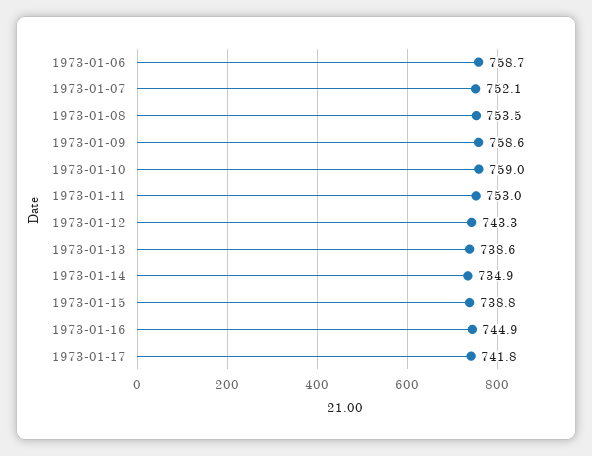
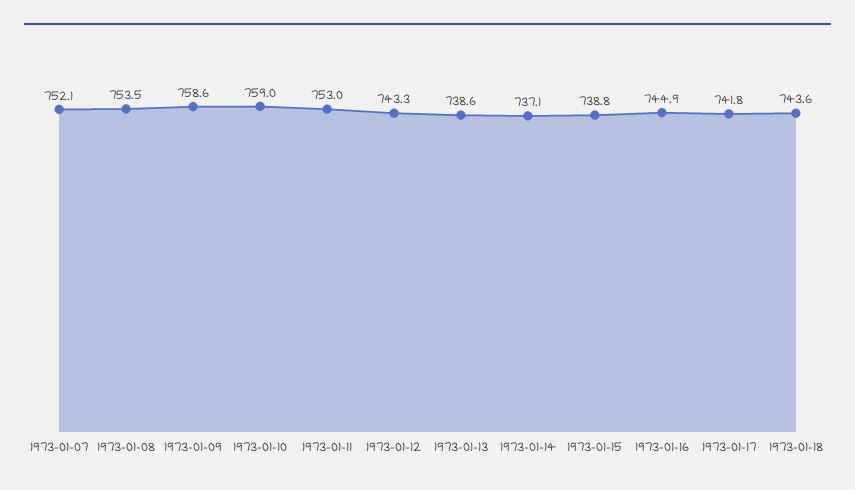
1973-01-06: 758.7 -> none
1973-01-14: 734.9 -> 737.1
1973-01-18: none -> 743.6

